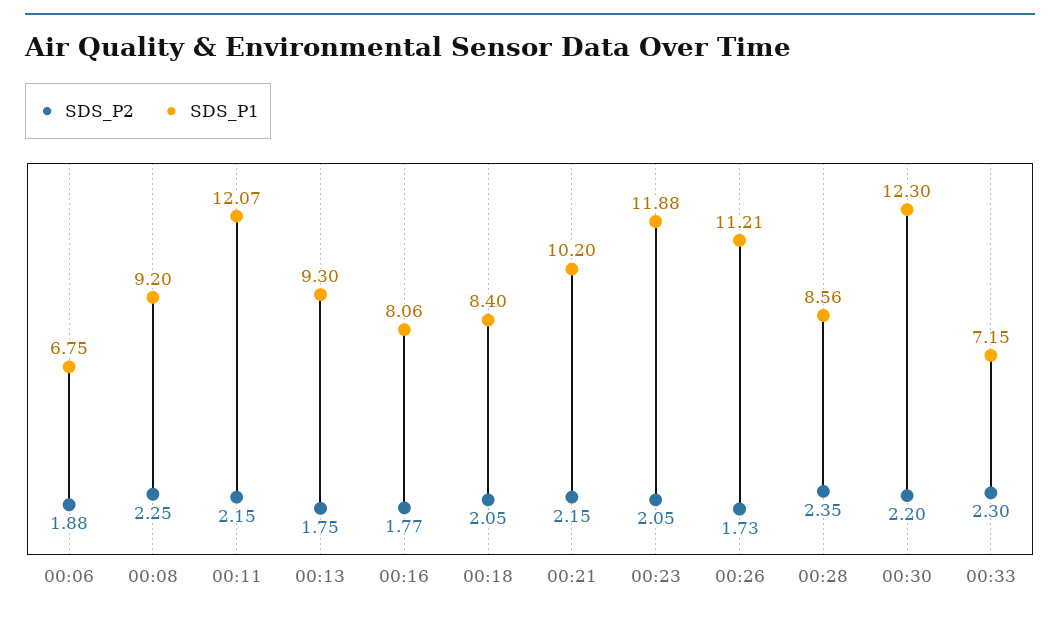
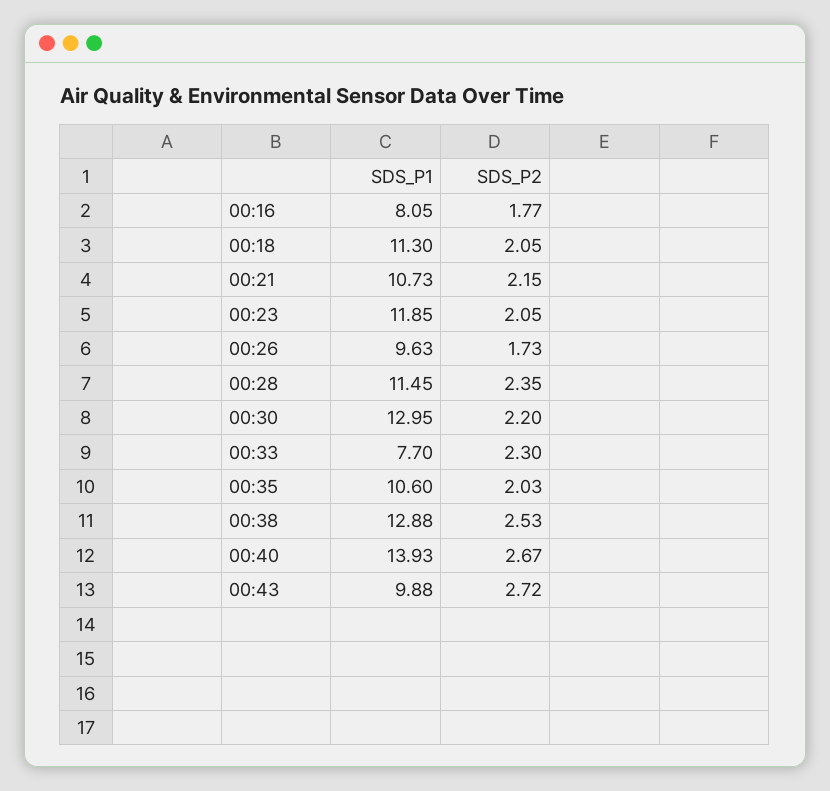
SDS_P2, 00:06: 1.88 -> none
SDS_P1, 00:06: 6.75 -> none
SDS_P2, 00:08: 2.25 -> none
SDS_P1, 00:08: 9.2 -> none
SDS_P2, 00:11: 2.15 -> none
SDS_P1, 00:11: 12.07 -> none
SDS_P2, 00:13: 1.75 -> none
SDS_P1, 00:13: 9.3 -> none
SDS_P1, 00:16: 8.06 -> 8.05
SDS_P1, 00:18: 8.4 -> 11.3
SDS_P1, 00:21: 10.2 -> 10.73
SDS_P1, 00:23: 11.88 -> 11.85
SDS_P1, 00:26: 11.21 -> 9.63
SDS_P1, 00:28: 8.56 -> 11.45
SDS_P1, 00:30: 12.3 -> 12.95
SDS_P1, 00:33: 7.15 -> 7.7
SDS_P1, 00:35: none -> 10.6
SDS_P2, 00:35: none -> 2.03
SDS_P1, 00:38: none -> 12.88
SDS_P2, 00:38: none -> 2.53
SDS_P1, 00:40: none -> 13.93
SDS_P2, 00:40: none -> 2.67
SDS_P1, 00:43: none -> 9.88
SDS_P2, 00:43: none -> 2.72

